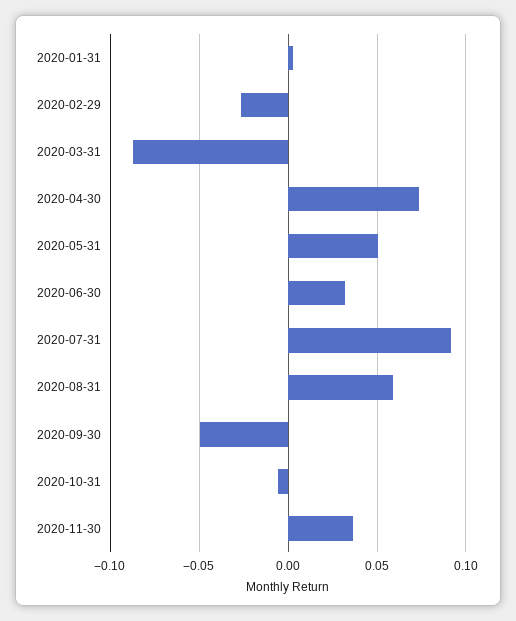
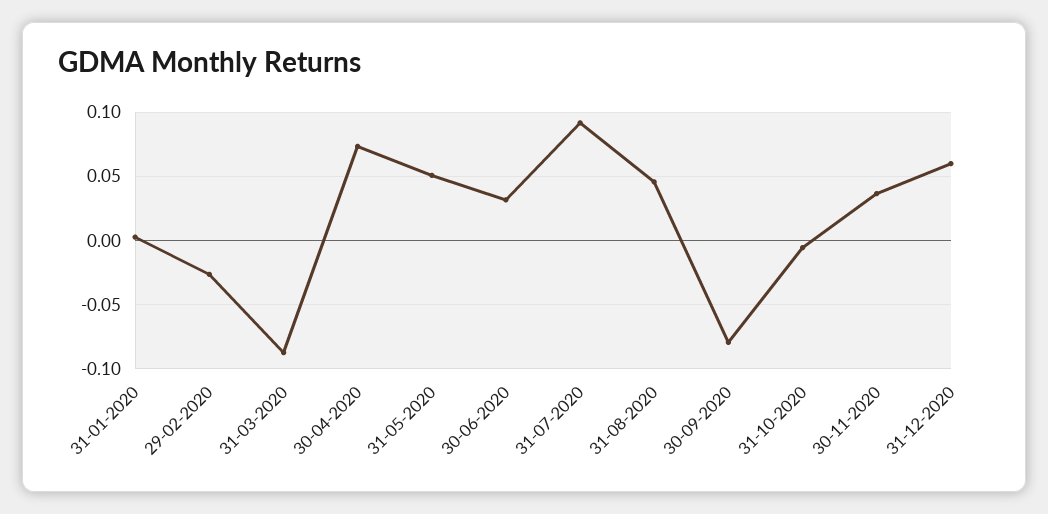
2020-08-31: 0.06 -> 0.045
2020-09-30: -0.05 -> -0.08
31-12-2020: none -> 0.06

